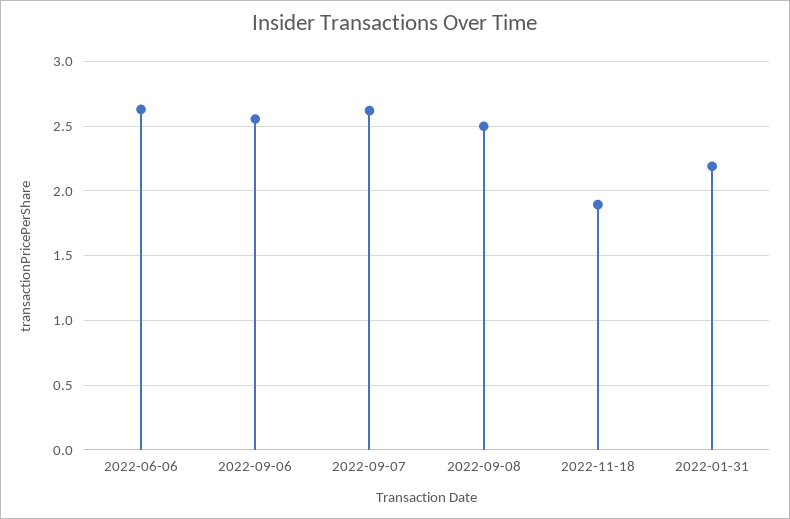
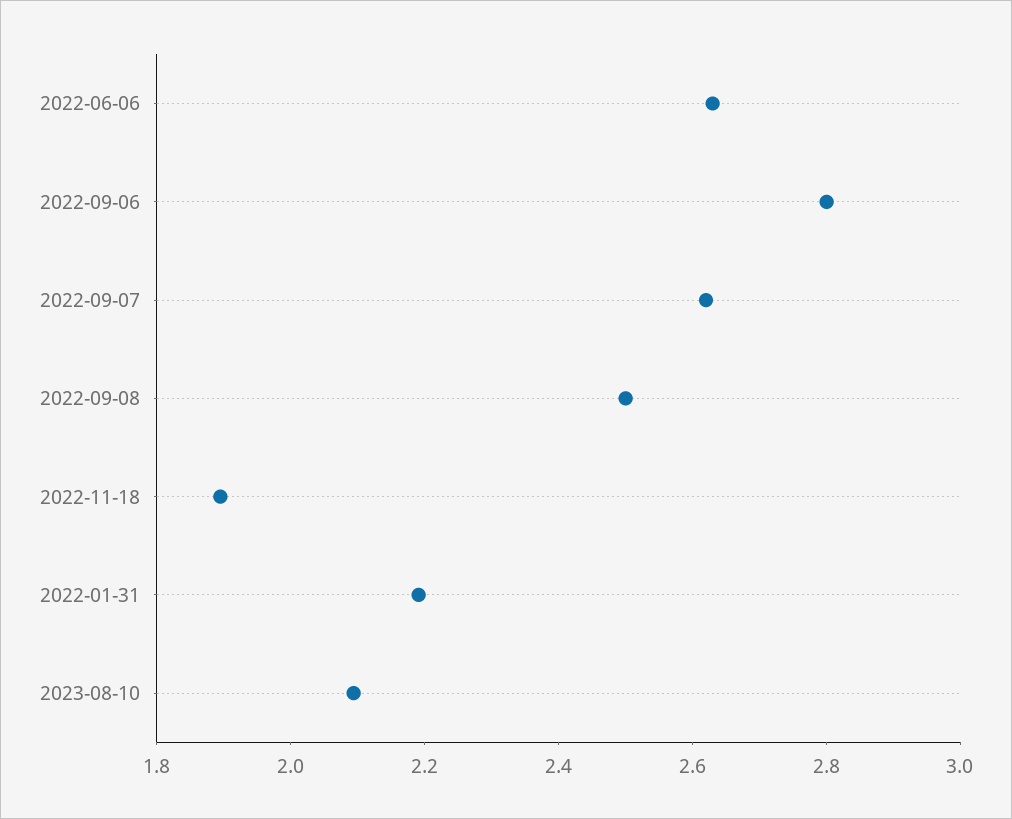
2022-09-06: 2.55 -> 2.8
2023-08-10: none -> 2.1

